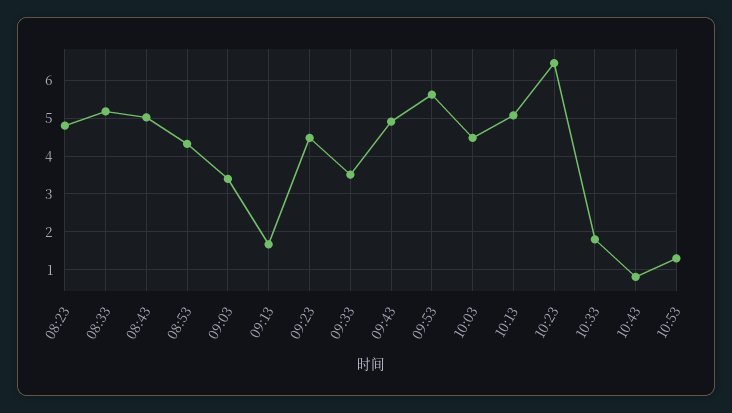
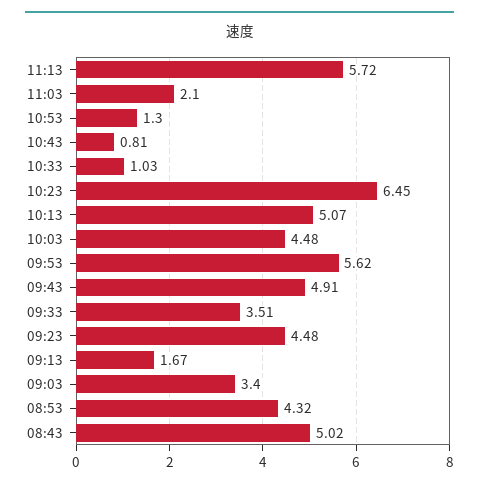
08:23: 4.8 -> none
08:33: 5.2 -> none
10:33: 1.8 -> 1.03
11:13: none -> 5.72
11:03: none -> 2.1

